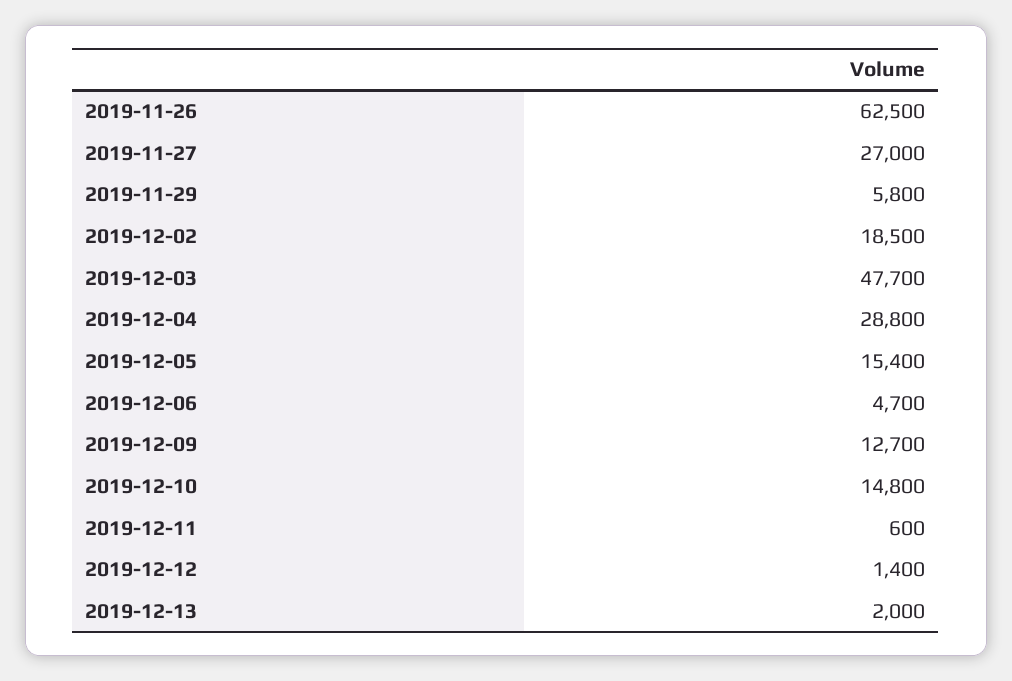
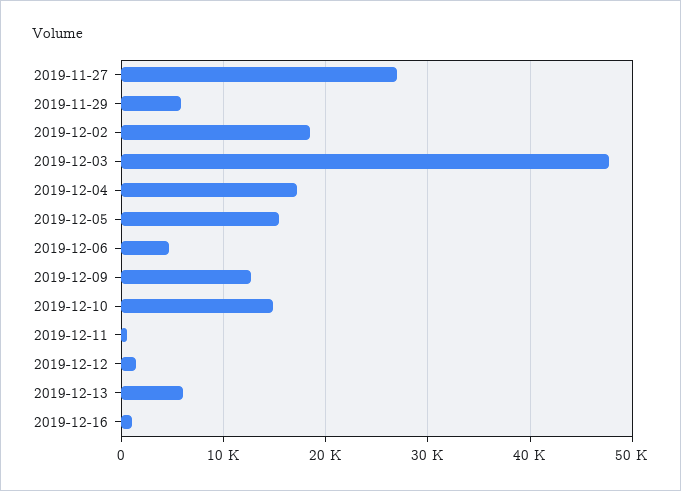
2019-11-26: 62500 -> none
2019-12-04: 28800 -> 17000
2019-12-13: 2000 -> 6000
2019-12-16: none -> 1000

